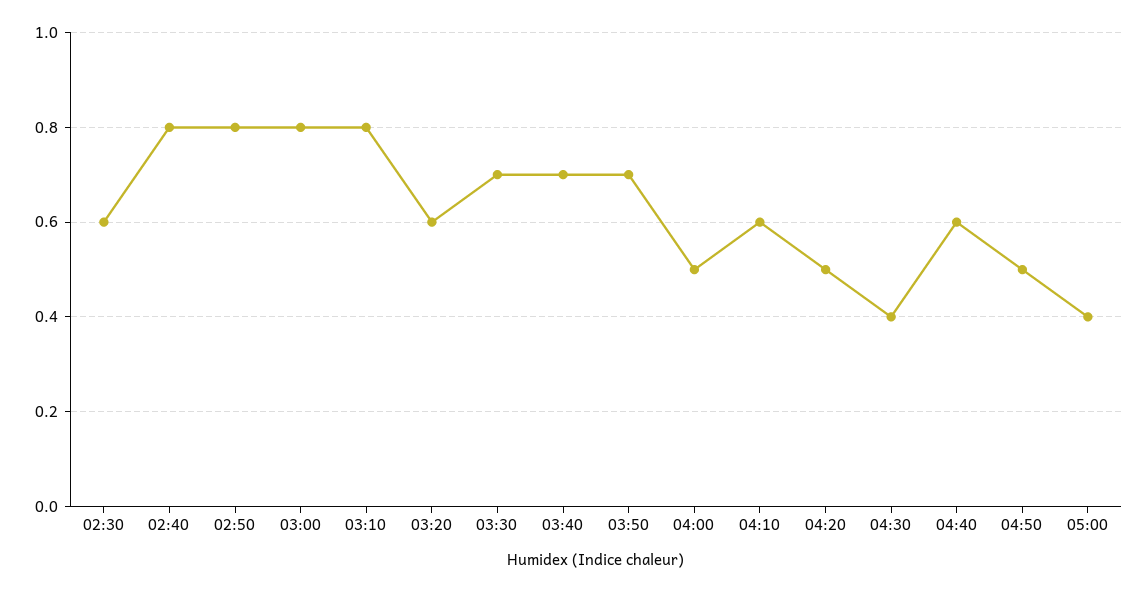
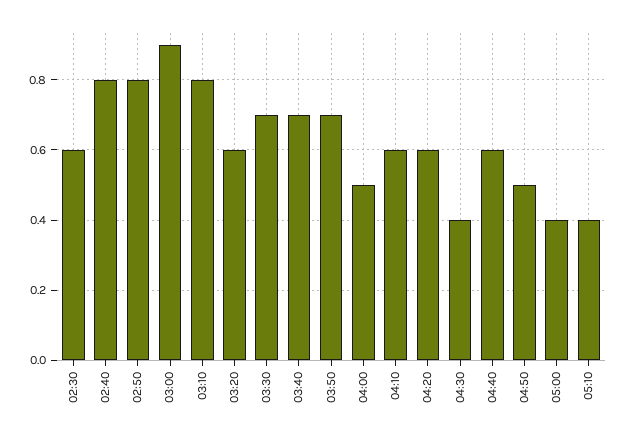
03:00: 0.8 -> 0.9
04:20: 0.5 -> 0.6
05:10: none -> 0.4

